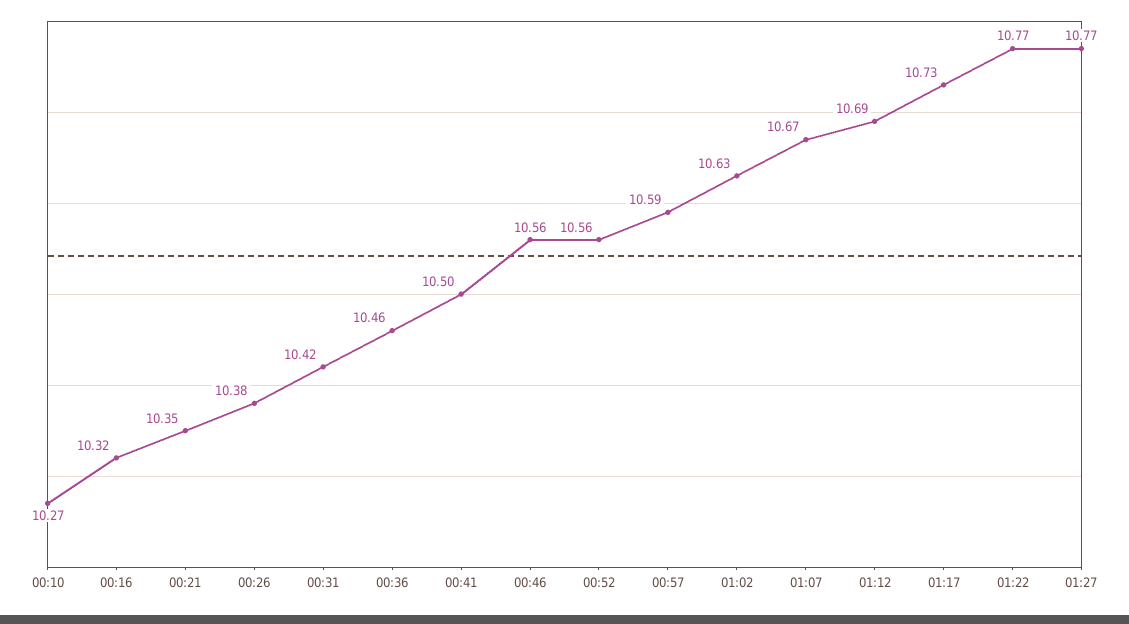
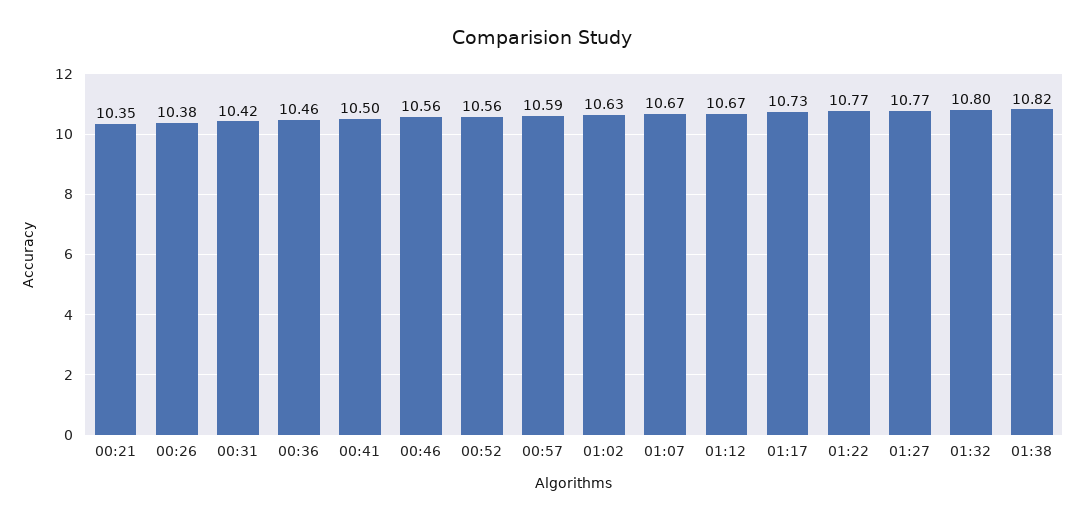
00:10: 10.27 -> none
00:16: 10.32 -> none
01:12: 10.69 -> 10.67
01:32: none -> 10.8
01:38: none -> 10.82

